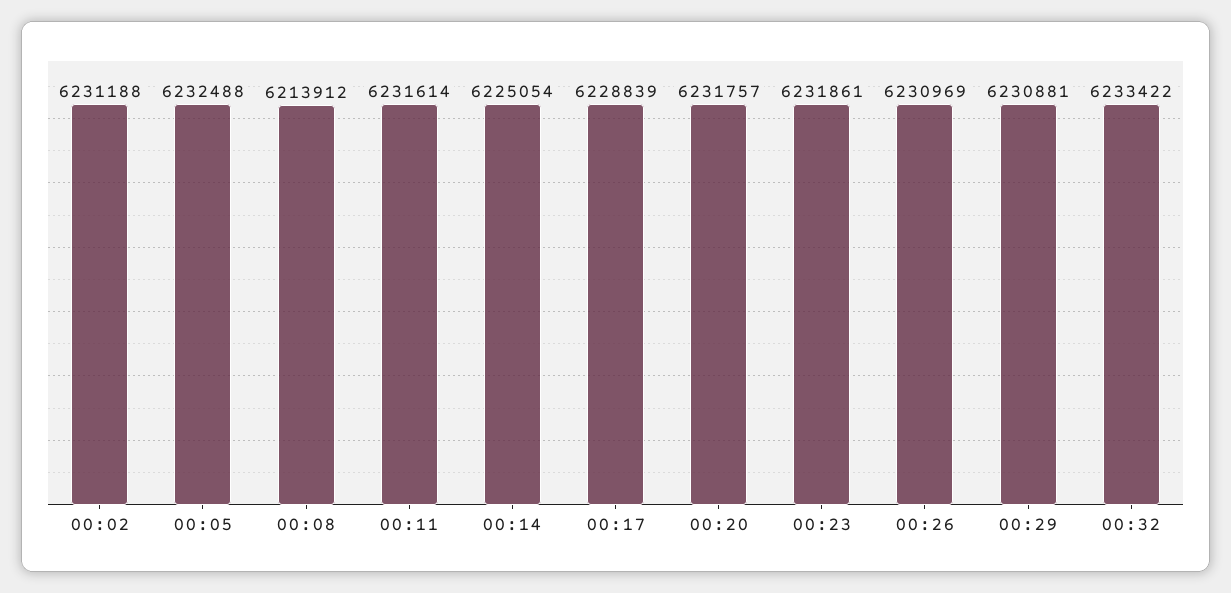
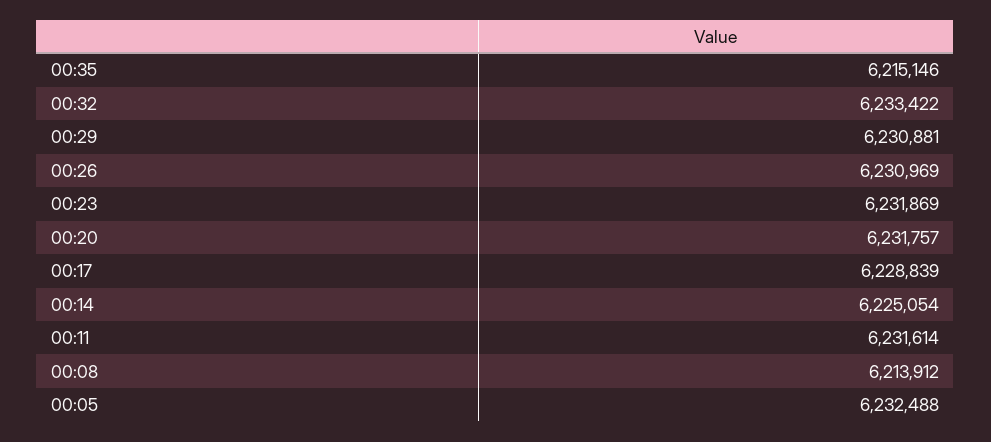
00:02: 6231188 -> none
00:23: 6231861 -> 6231869
00:35: none -> 6215146

